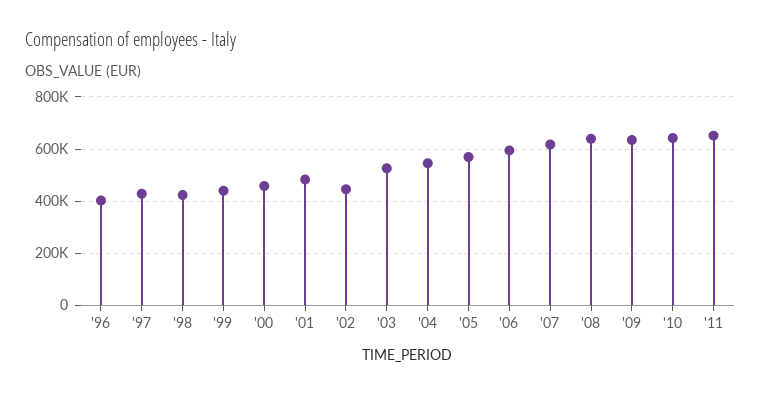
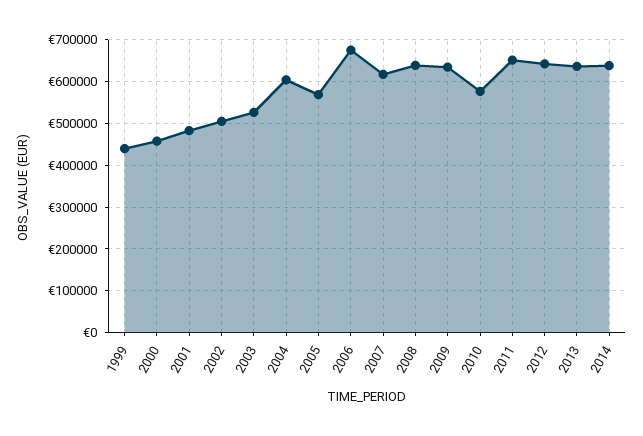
'96: 400000 -> none
'97: 425000 -> none
'98: 425000 -> none
'02: 450000 -> 500000
'04: 550000 -> 600000
'06: 600000 -> 680000
'10: 650000 -> 580000
2012: none -> 640000
2013: none -> 640000
2014: none -> 640000

